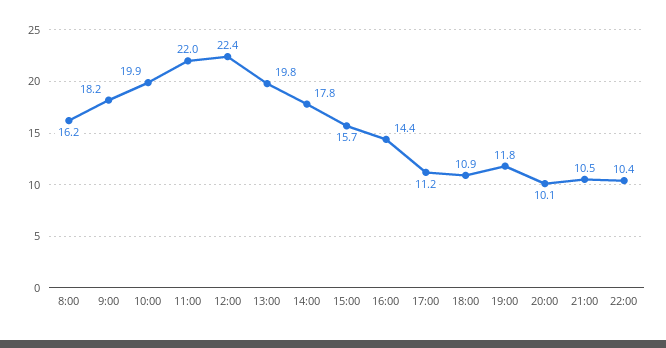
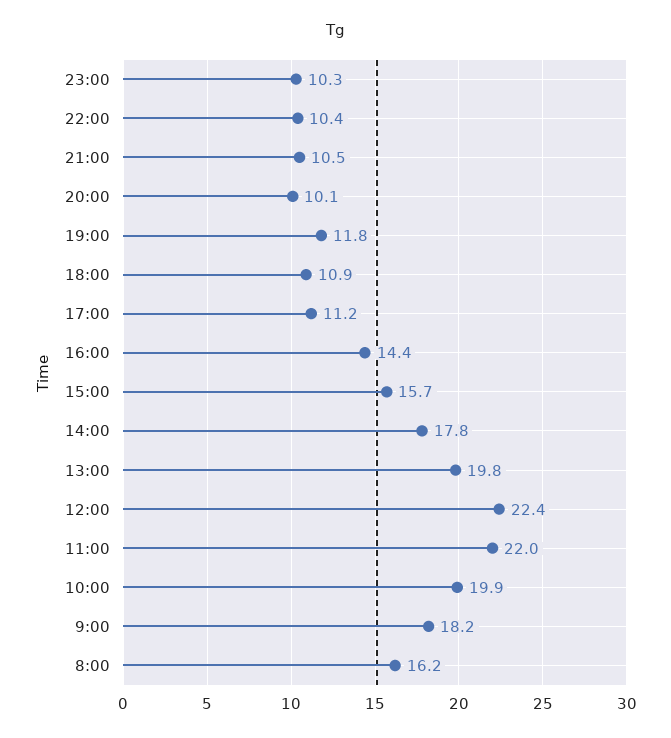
23:00: none -> 10.3

